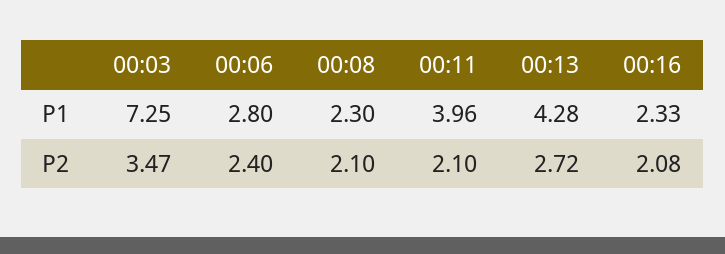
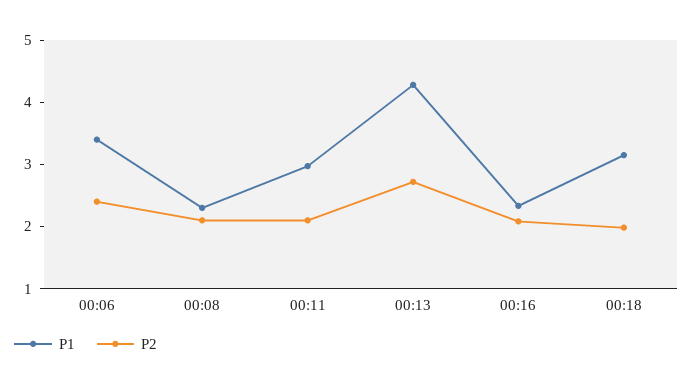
P1, 00:03: 7.25 -> none
P1, 00:06: 2.8 -> 3.4
P1, 00:11: 3.96 -> 3
P2, 00:03: 3.47 -> none
P1, 00:18: none -> 3.2
P2, 00:18: none -> 2

